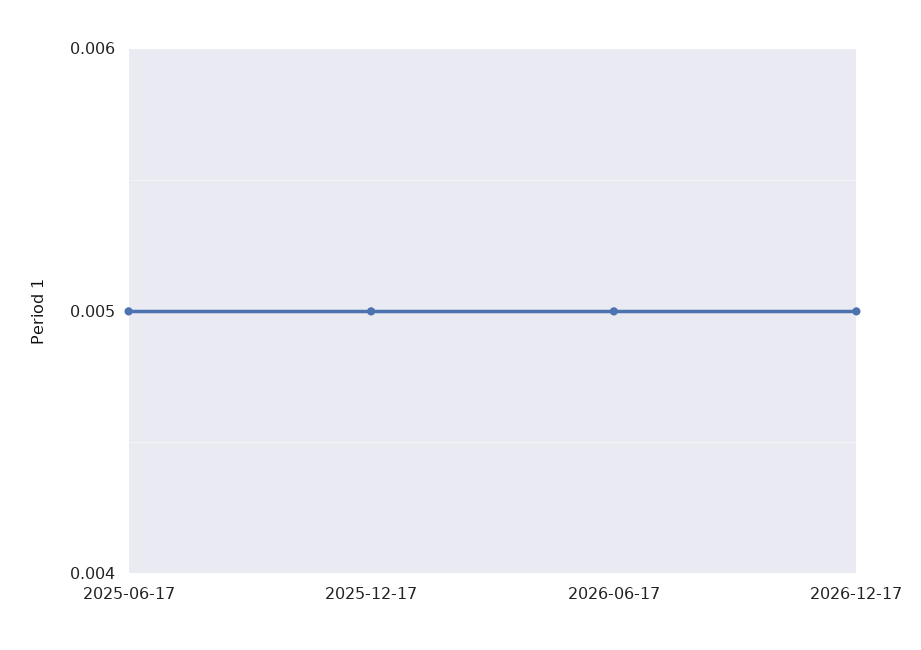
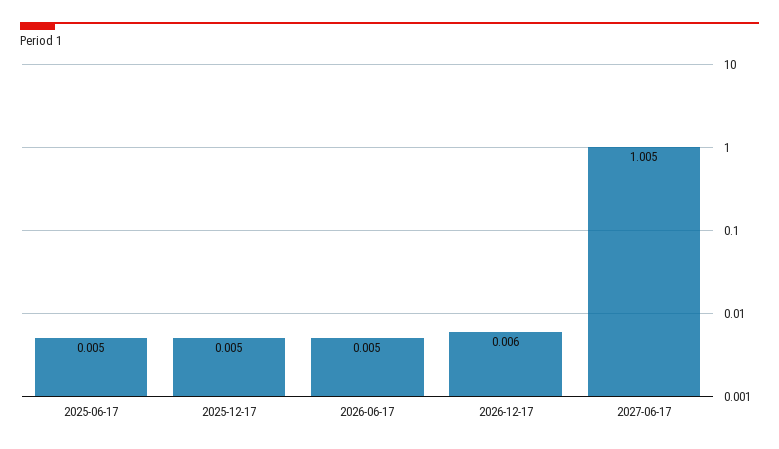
2026-12-17: 0.005 -> 0.006
2027-06-17: none -> 1.005

